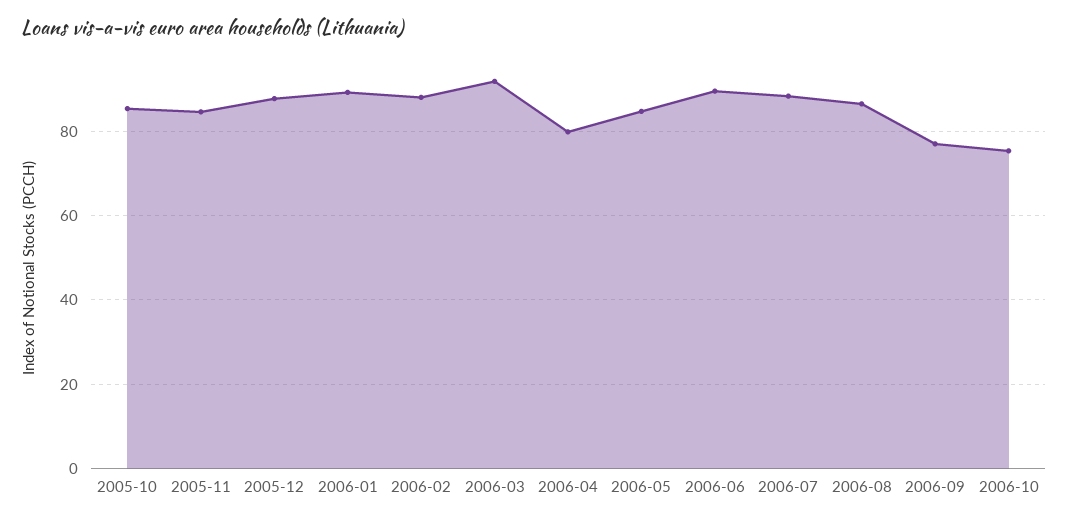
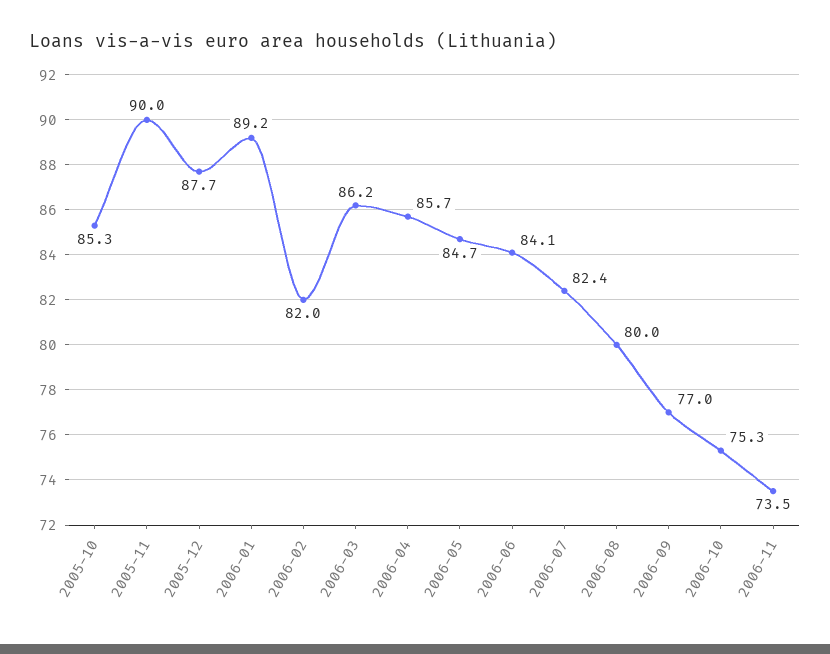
2005-11: 84 -> 90
2006-02: 88 -> 82
2006-03: 92 -> 86.2
2006-04: 80 -> 85.7
2006-06: 90 -> 84.1
2006-07: 88 -> 82.4
2006-08: 86 -> 80
2006-11: none -> 73.5

